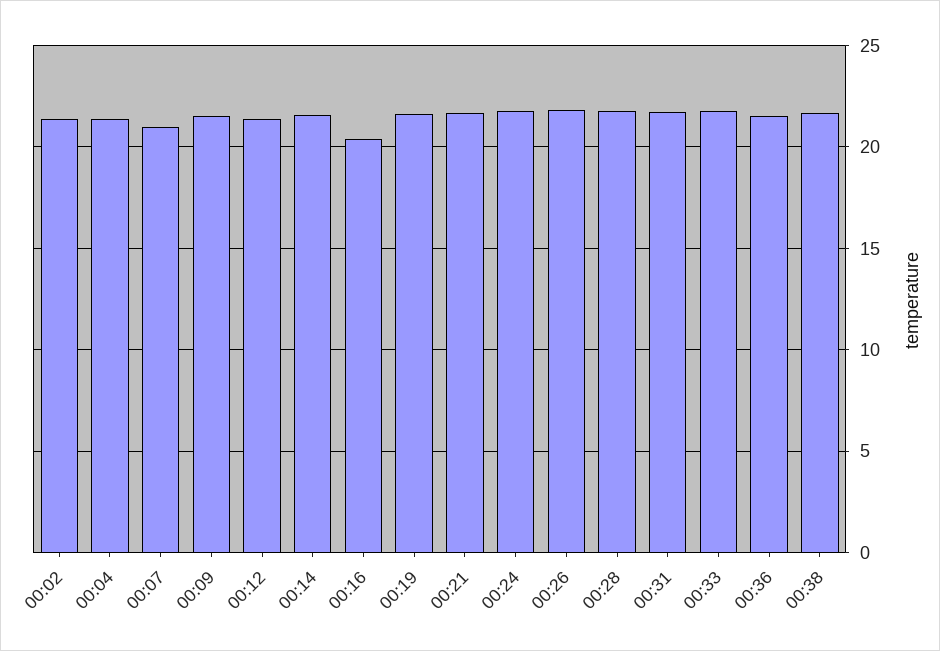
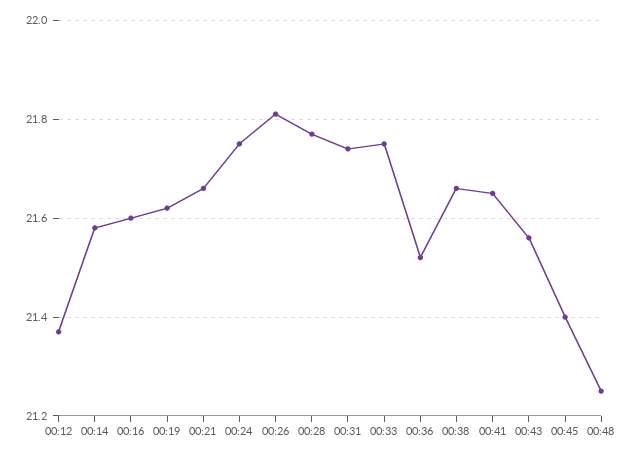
00:02: 21.5 -> none
00:04: 21.5 -> none
00:07: 21 -> none
00:09: 21.5 -> none
00:16: 20.5 -> 21.6
00:41: none -> 21.65
00:43: none -> 21.55
00:45: none -> 21.4
00:48: none -> 21.25

